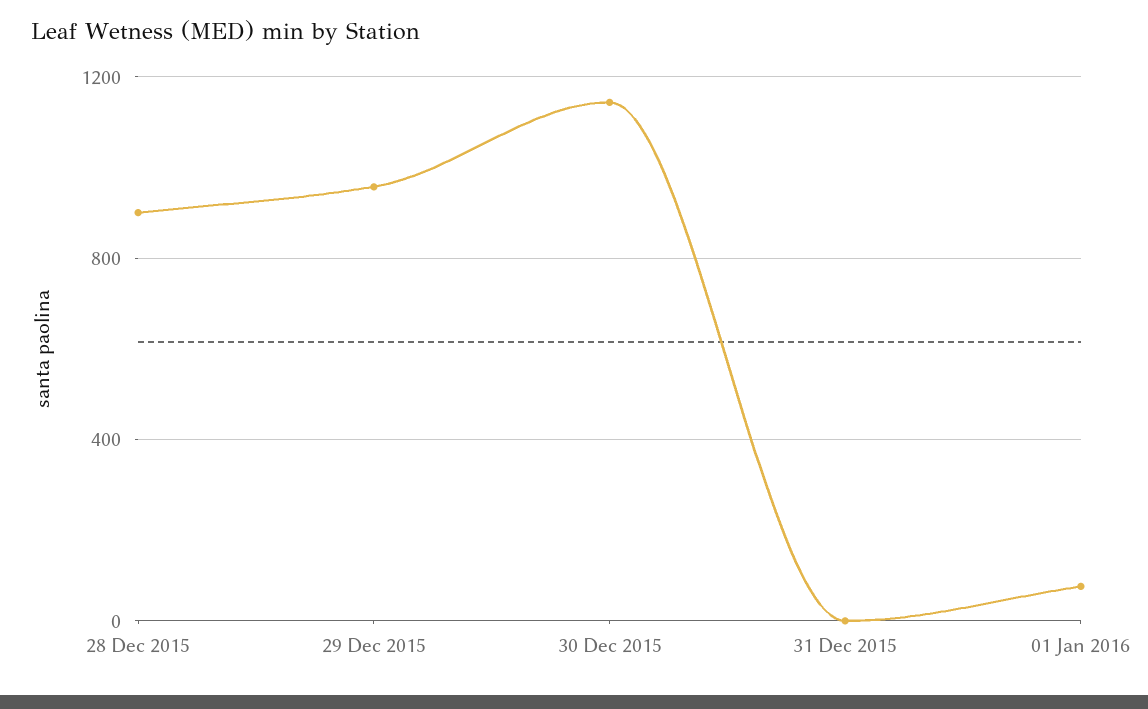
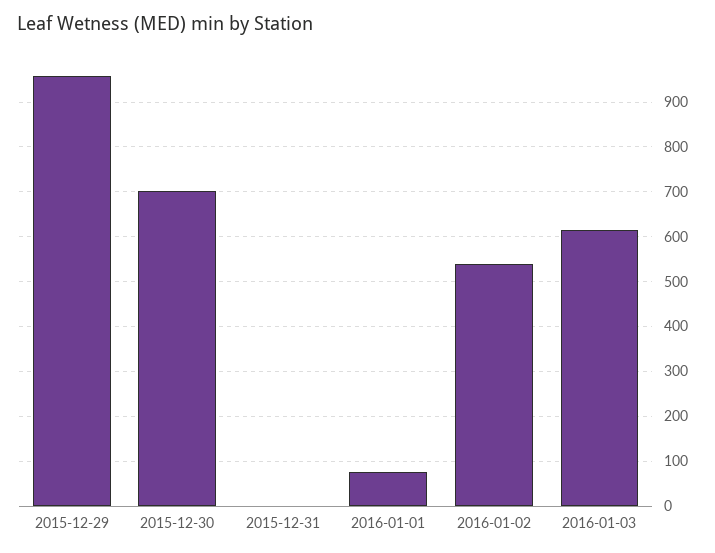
28 Dec 2015: 900 -> none
30 Dec 2015: 1150 -> 700
2016-01-02: none -> 540
2016-01-03: none -> 620

